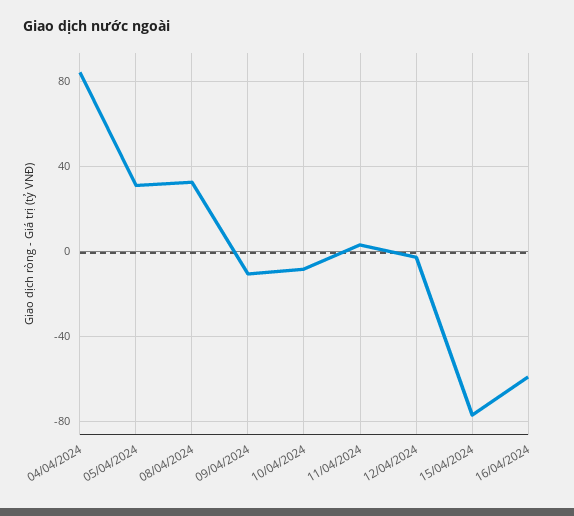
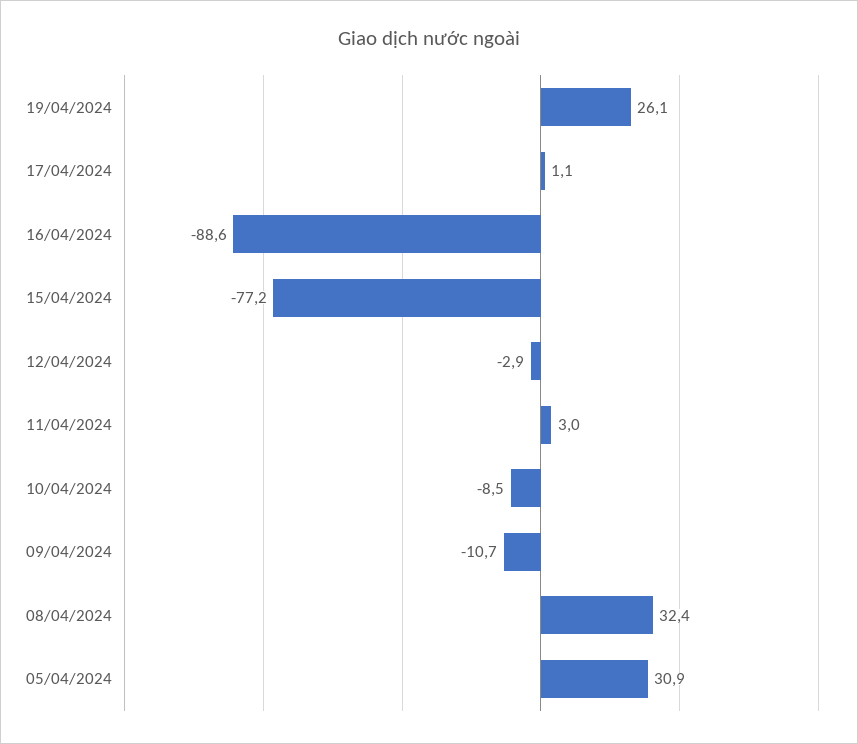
04/04/2024: 85 -> none
16/04/2024: -60 -> -88.6
19/04/2024: none -> 26.1
17/04/2024: none -> 1.1

